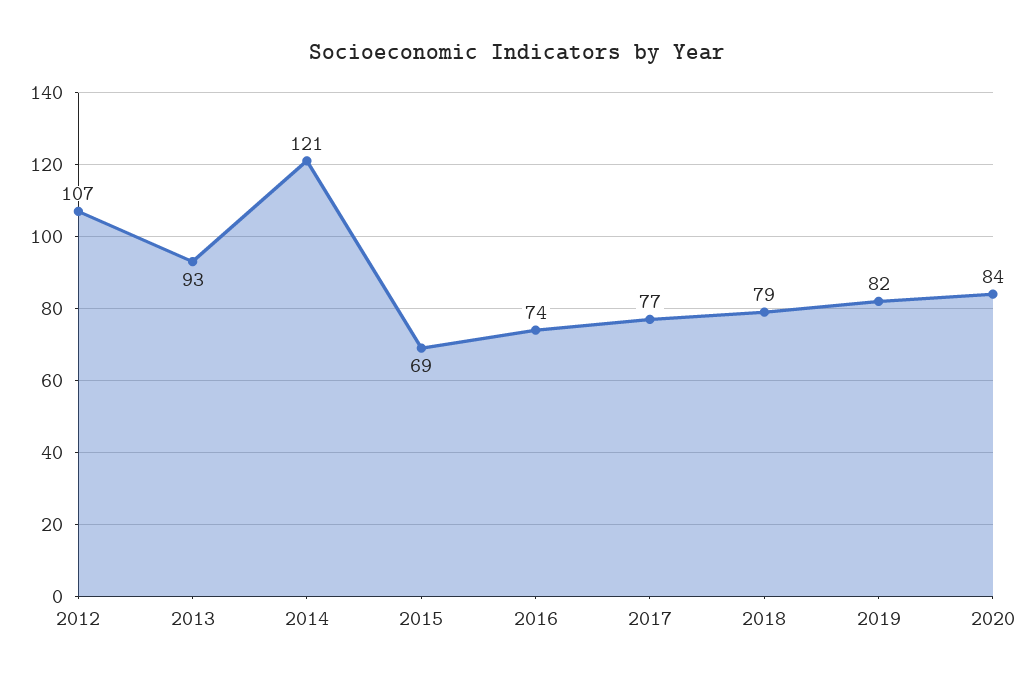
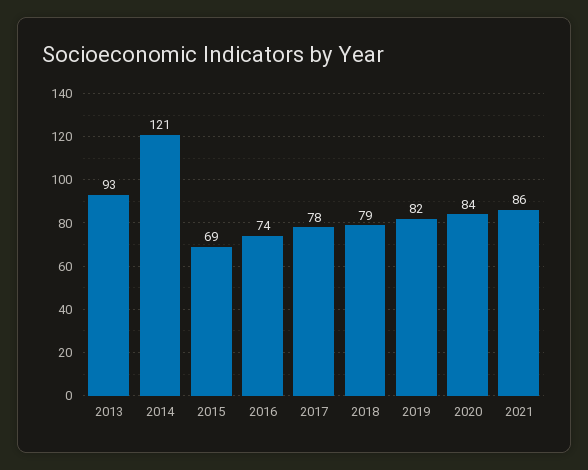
2012: 107 -> none
2017: 77 -> 78
2021: none -> 86

